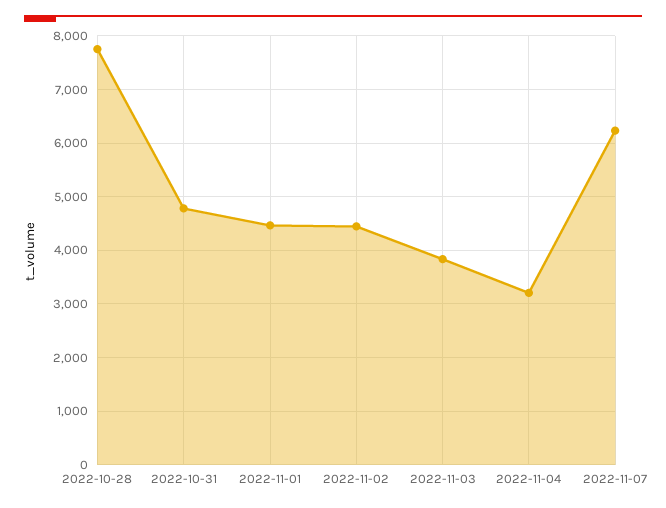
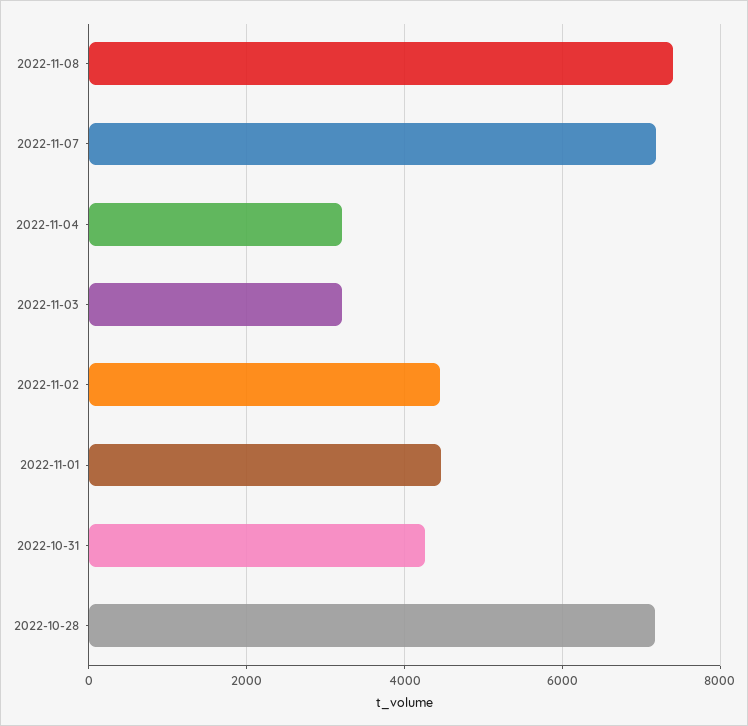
2022-10-28: 7800 -> 7200
2022-10-31: 4800 -> 4200
2022-11-03: 3800 -> 3200
2022-11-07: 6200 -> 7200
2022-11-08: none -> 7400

